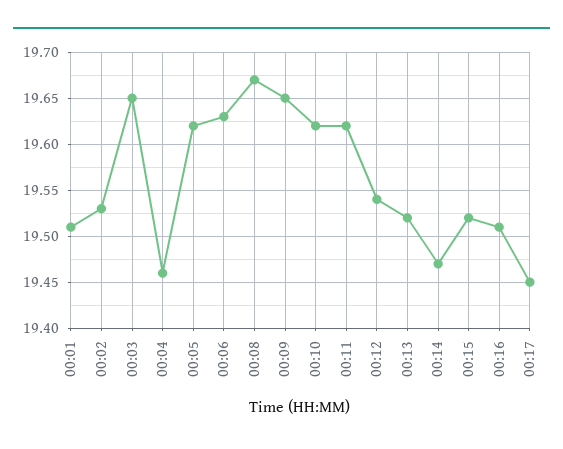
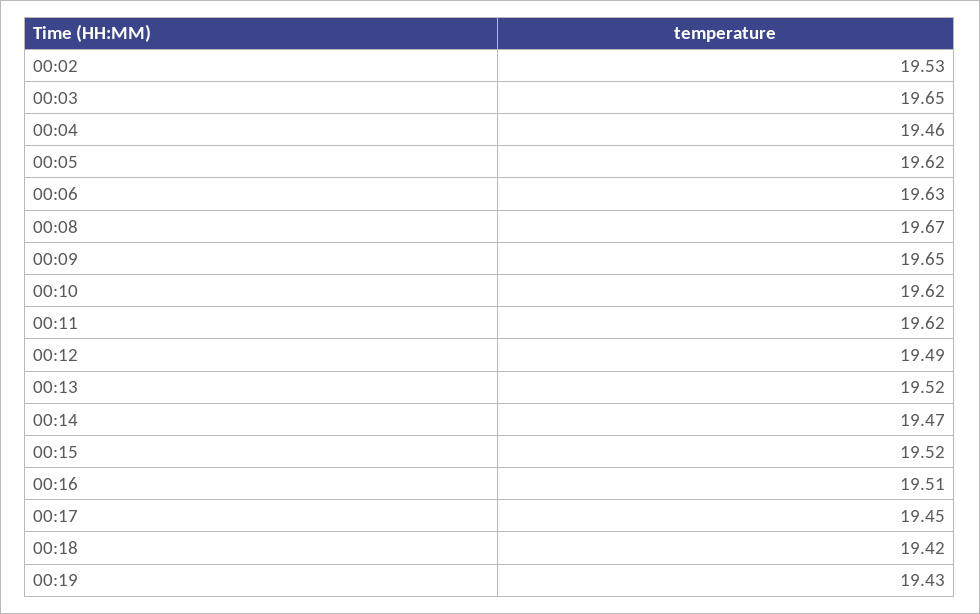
00:01: 19.51 -> none
00:12: 19.54 -> 19.49
00:18: none -> 19.42
00:19: none -> 19.43

